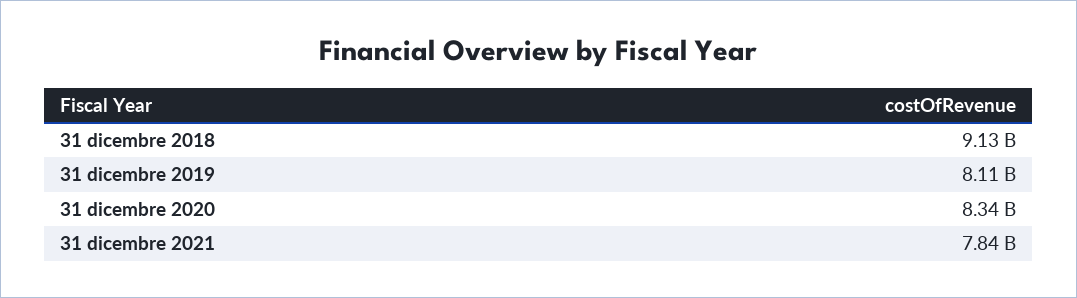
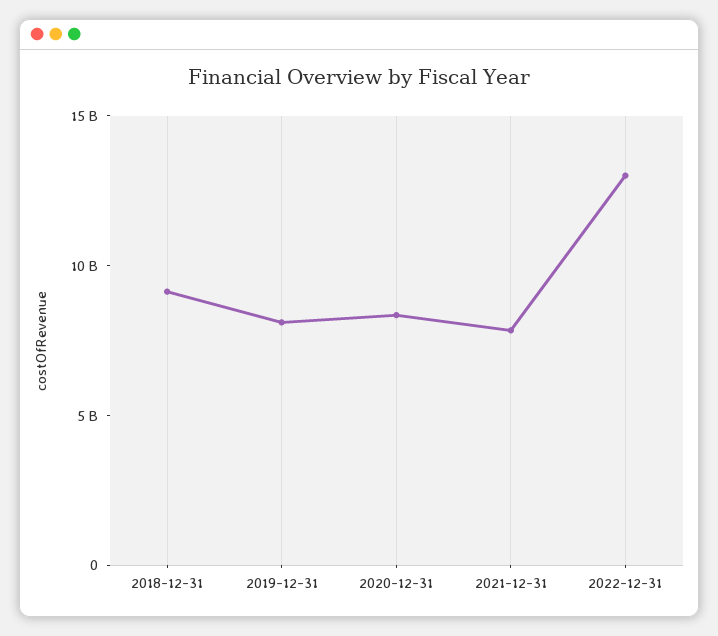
2022-12-31: none -> 13000000000

